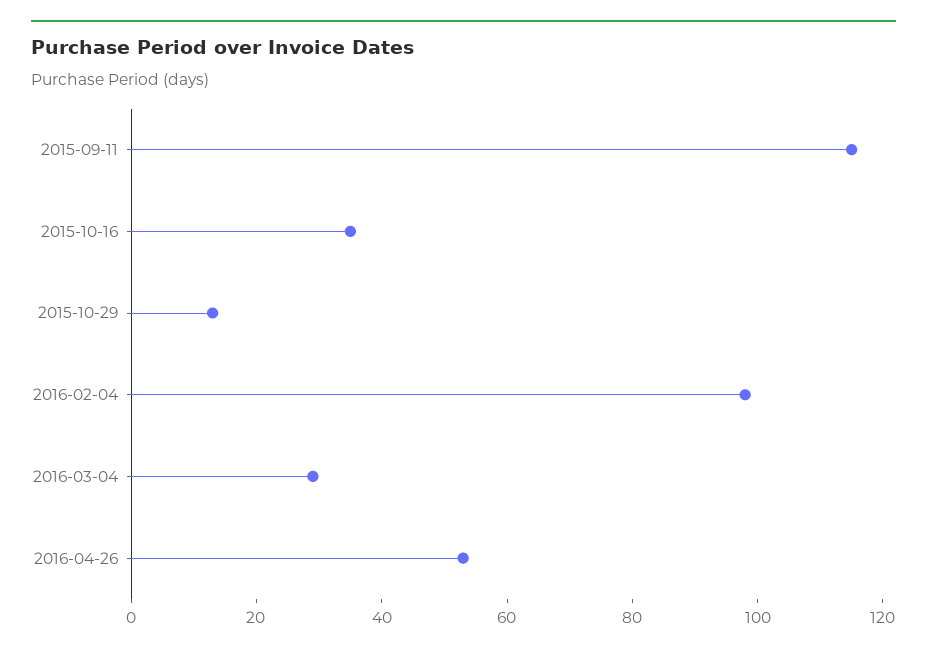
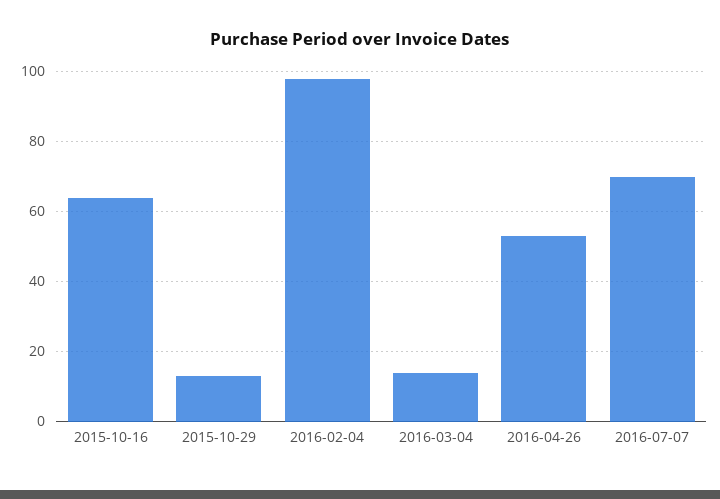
2015-09-11: 115 -> none
2015-10-16: 35 -> 65
2016-03-04: 30 -> 15
2016-07-07: none -> 70

